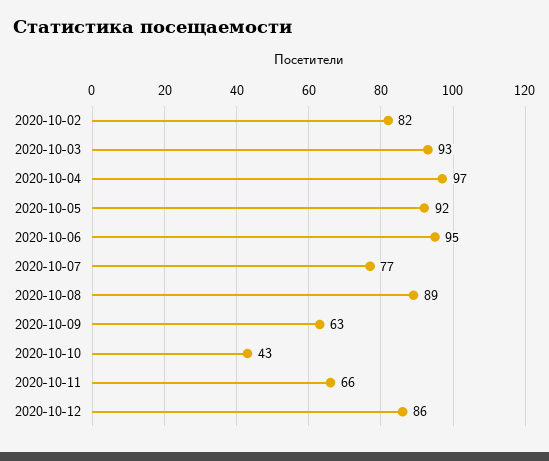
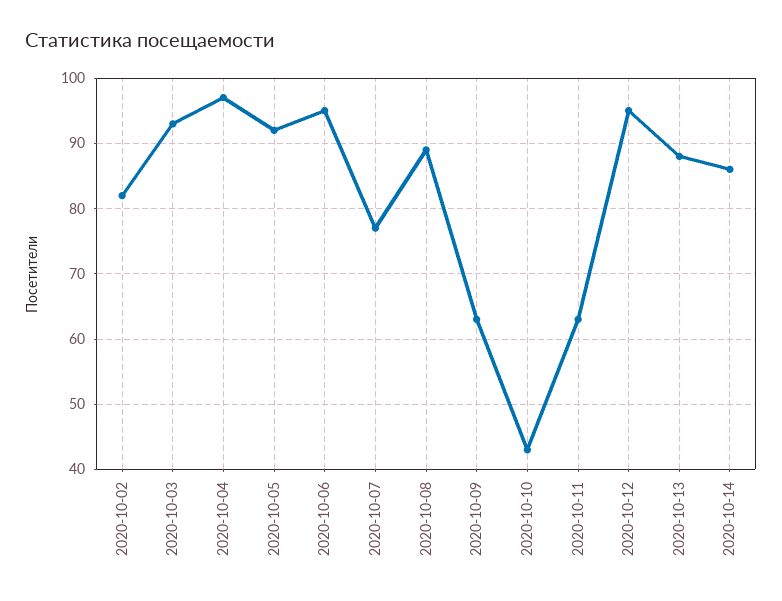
2020-10-11: 66 -> 63
2020-10-12: 86 -> 95
2020-10-13: none -> 88
2020-10-14: none -> 86

